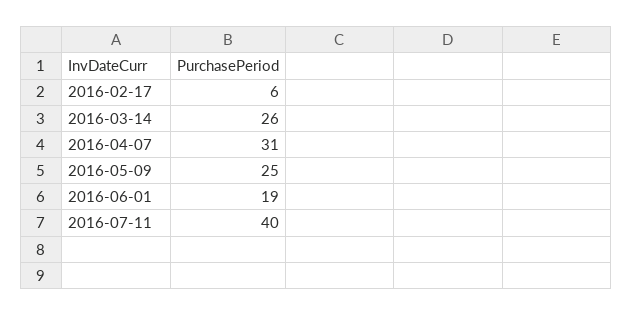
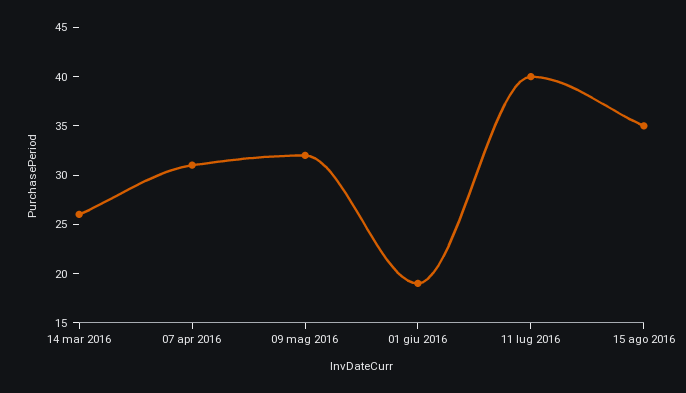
2016-02-17: 6 -> none
2016-05-09: 25 -> 32
15 ago 2016: none -> 35

